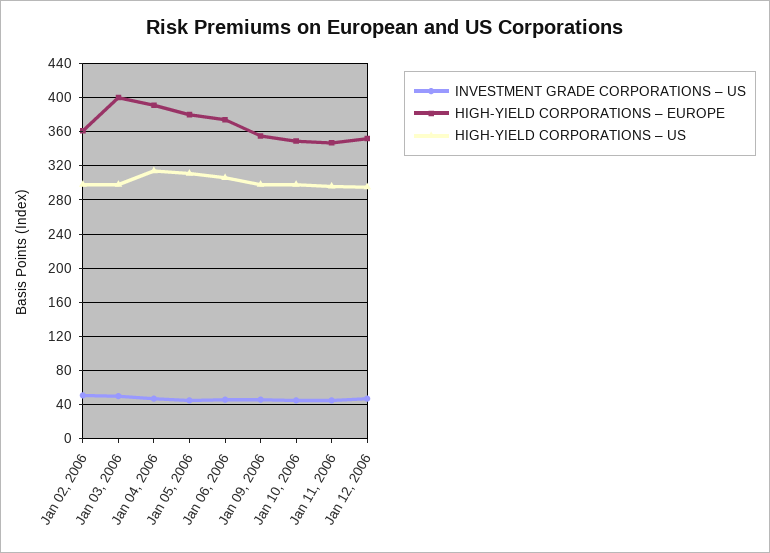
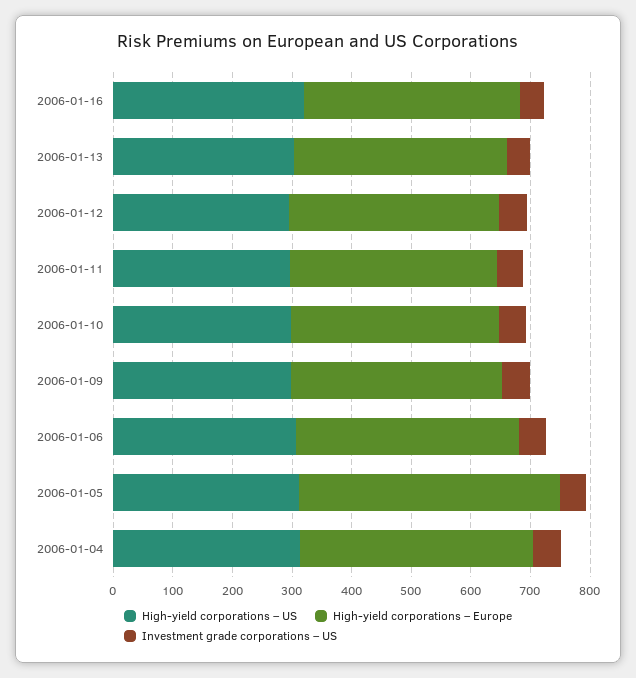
INVESTMENT GRADE CORPORATIONS – US, Jan 02, 2006: 50 -> none
HIGH-YIELD CORPORATIONS – EUROPE, Jan 02, 2006: 360 -> none
HIGH-YIELD CORPORATIONS – US, Jan 02, 2006: 300 -> none
INVESTMENT GRADE CORPORATIONS – US, Jan 03, 2006: 50 -> none
HIGH-YIELD CORPORATIONS – EUROPE, Jan 03, 2006: 400 -> none
HIGH-YIELD CORPORATIONS – US, Jan 03, 2006: 300 -> none
HIGH-YIELD CORPORATIONS – EUROPE, Jan 05, 2006: 380 -> 440
HIGH-YIELD CORPORATIONS – US, 2006-01-16: none -> 320
HIGH-YIELD CORPORATIONS – EUROPE, 2006-01-16: none -> 360
INVESTMENT GRADE CORPORATIONS – US, 2006-01-16: none -> 40
HIGH-YIELD CORPORATIONS – US, 2006-01-13: none -> 300
HIGH-YIELD CORPORATIONS – EUROPE, 2006-01-13: none -> 360
INVESTMENT GRADE CORPORATIONS – US, 2006-01-13: none -> 40

